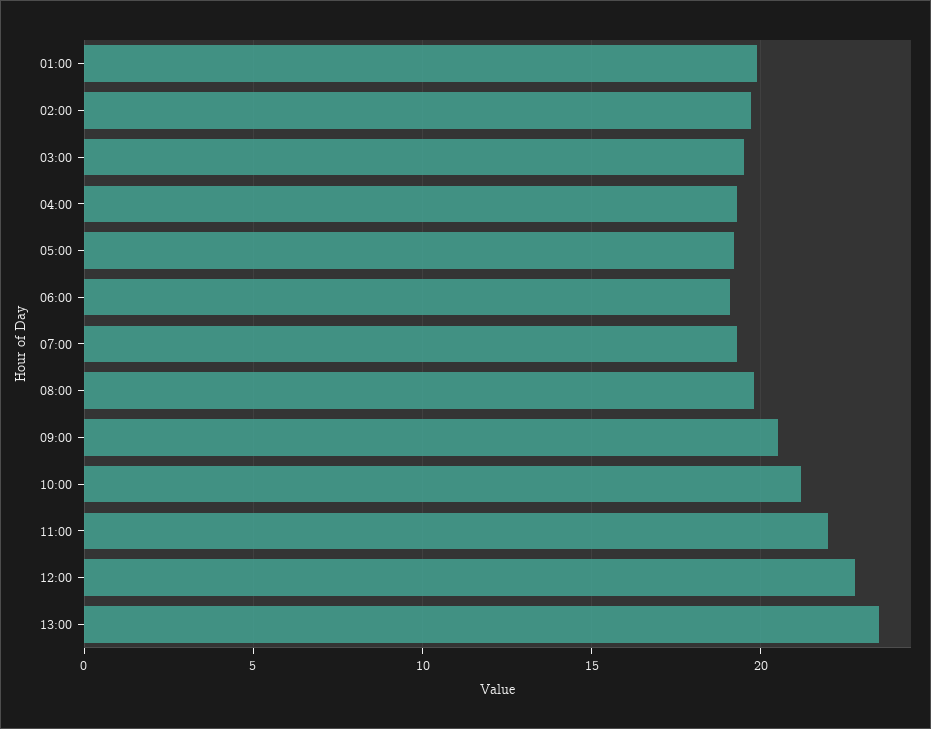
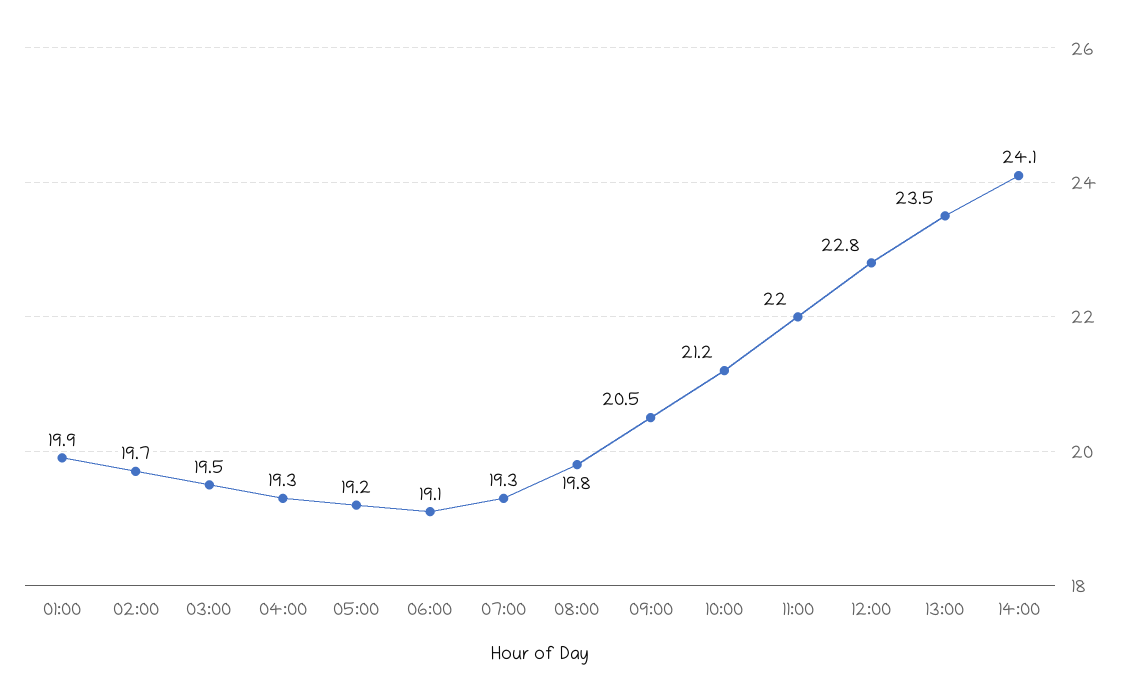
14:00: none -> 24.1

